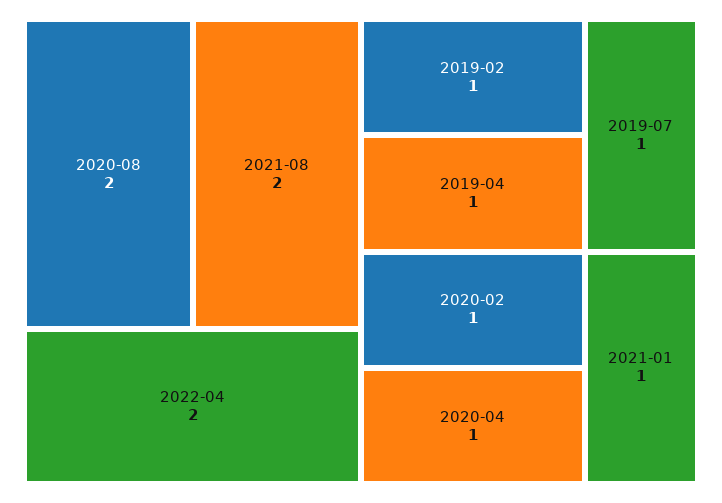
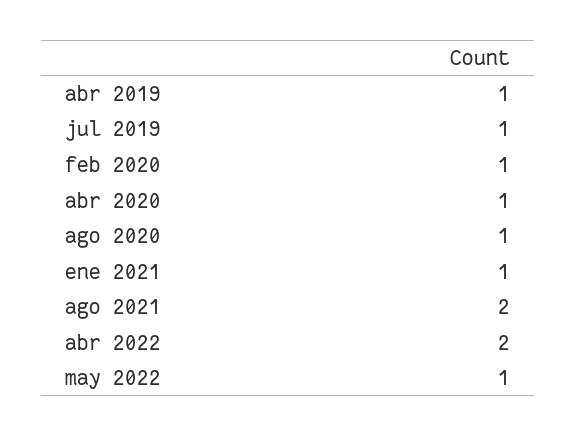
2020-08: 2 -> 1
2019-02: 1 -> none
may 2022: none -> 1

